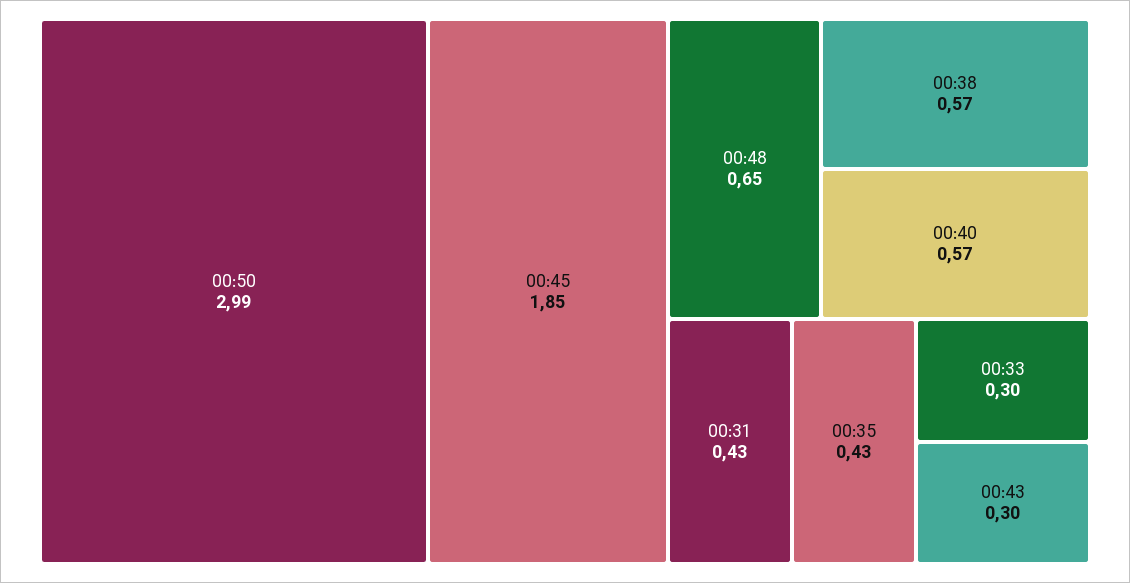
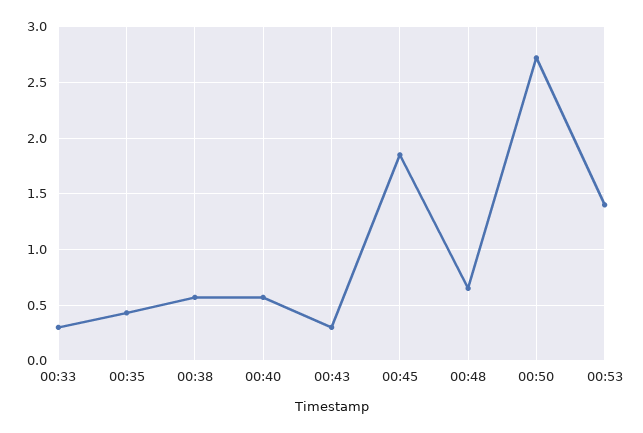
00:50: 2.99 -> 2.7
00:31: 0.43 -> none
00:53: none -> 1.4

